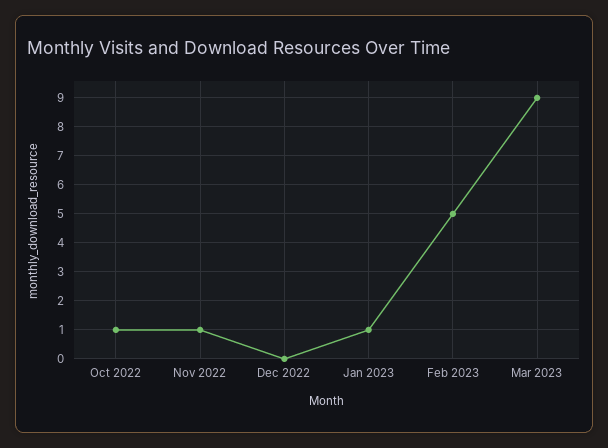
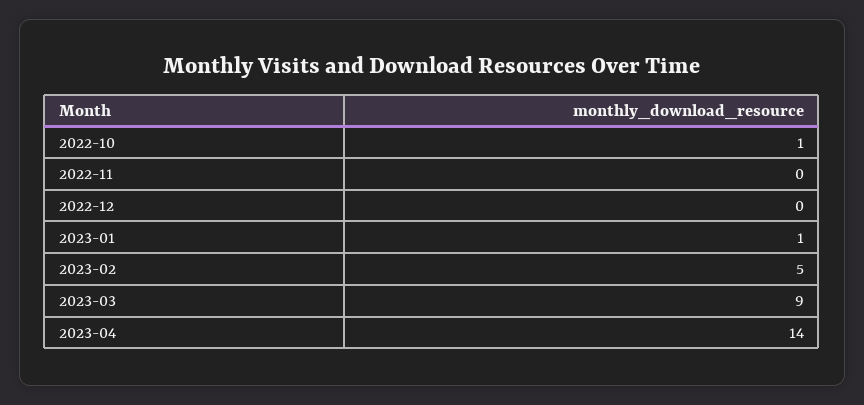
Nov 2022: 1 -> 0
2023-04: none -> 14

